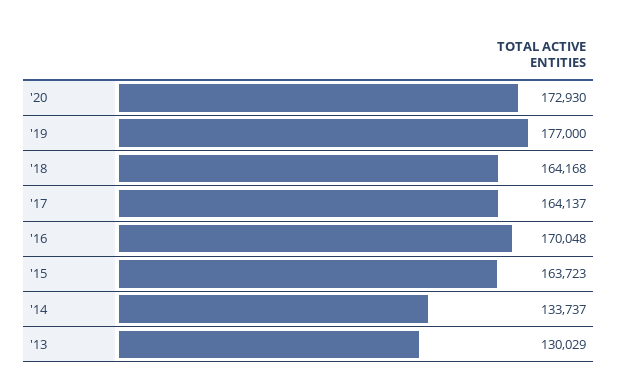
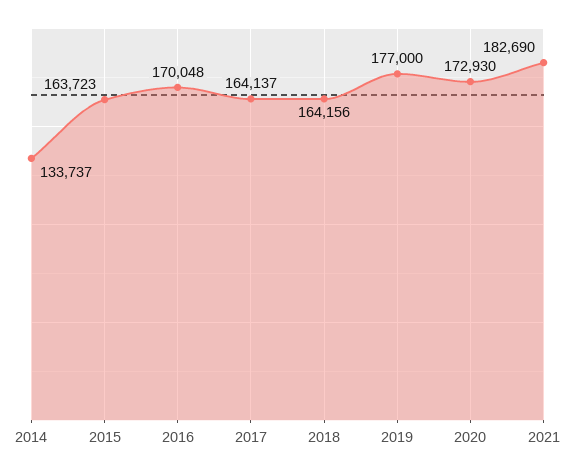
'18: 164168 -> 164156
'13: 130029 -> none
2021: none -> 182690

